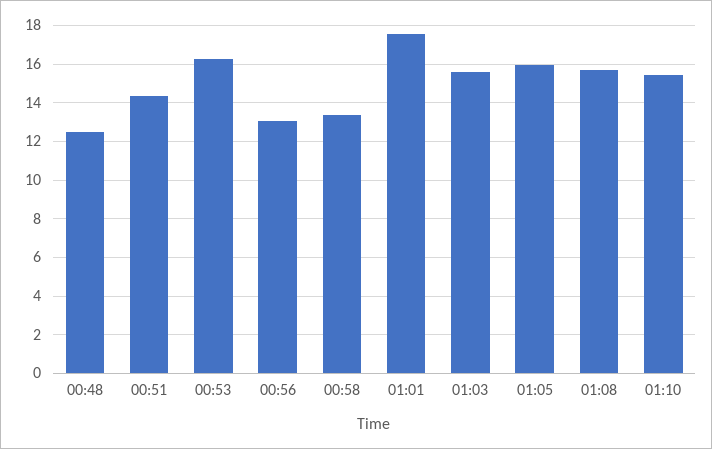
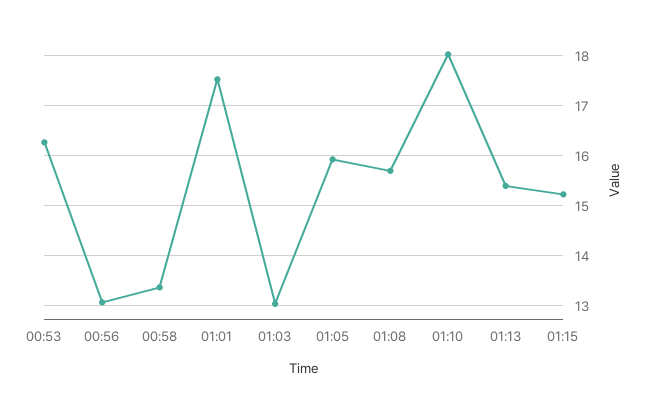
00:48: 12.5 -> none
00:51: 14.5 -> none
01:03: 15.5 -> 13
01:10: 15.5 -> 18
01:13: none -> 15.4
01:15: none -> 15.2

